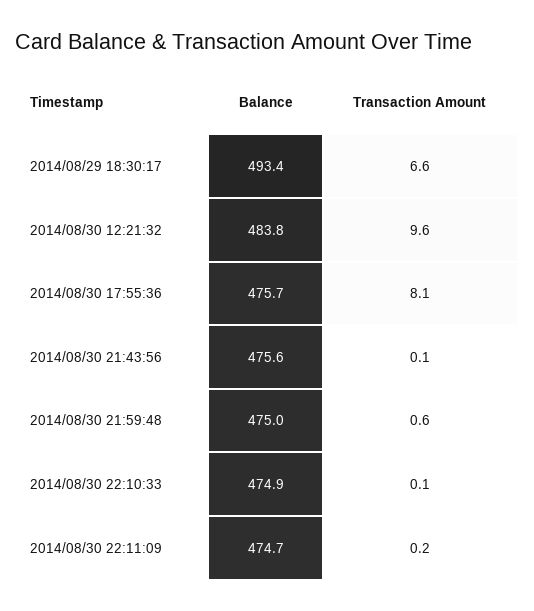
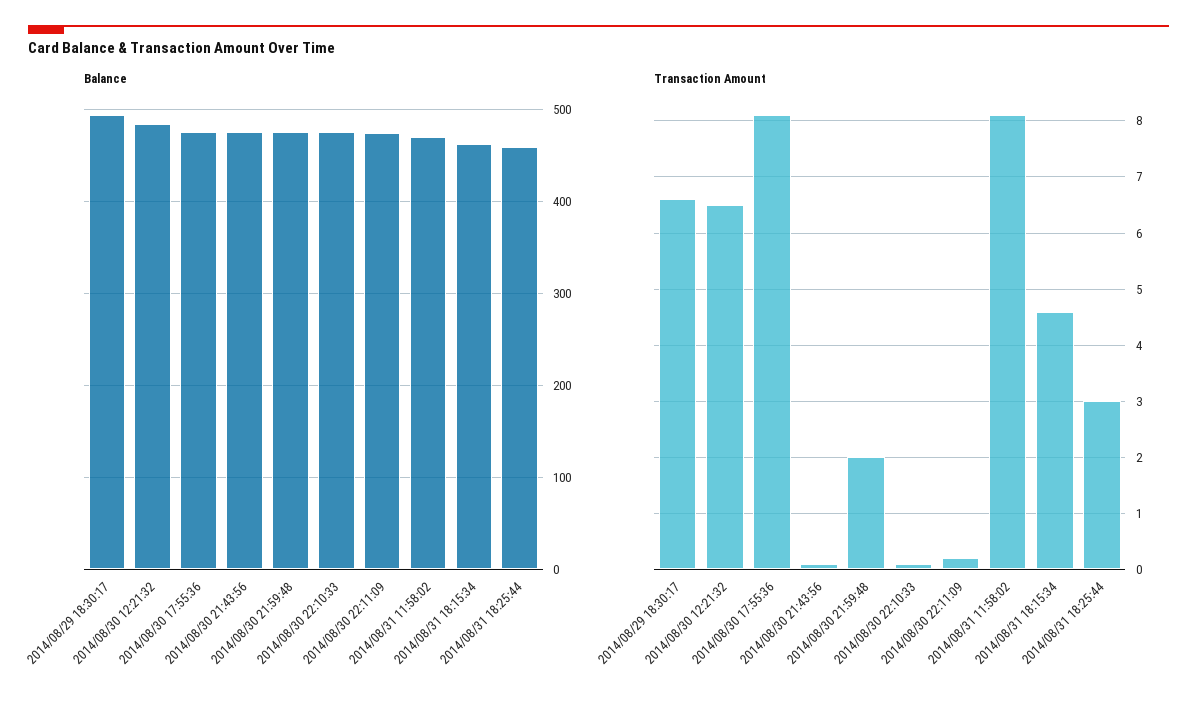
Transaction Amount, 2014/08/30 12:21:32: 9.6 -> 6.5
Transaction Amount, 2014/08/30 21:59:48: 0.6 -> 2
Balance, 2014/08/31 11:58:02: none -> 470
Balance, 2014/08/31 18:15:34: none -> 460
Balance, 2014/08/31 18:25:44: none -> 460
Transaction Amount, 2014/08/31 11:58:02: none -> 8
Transaction Amount, 2014/08/31 18:15:34: none -> 4.5
Transaction Amount, 2014/08/31 18:25:44: none -> 3

